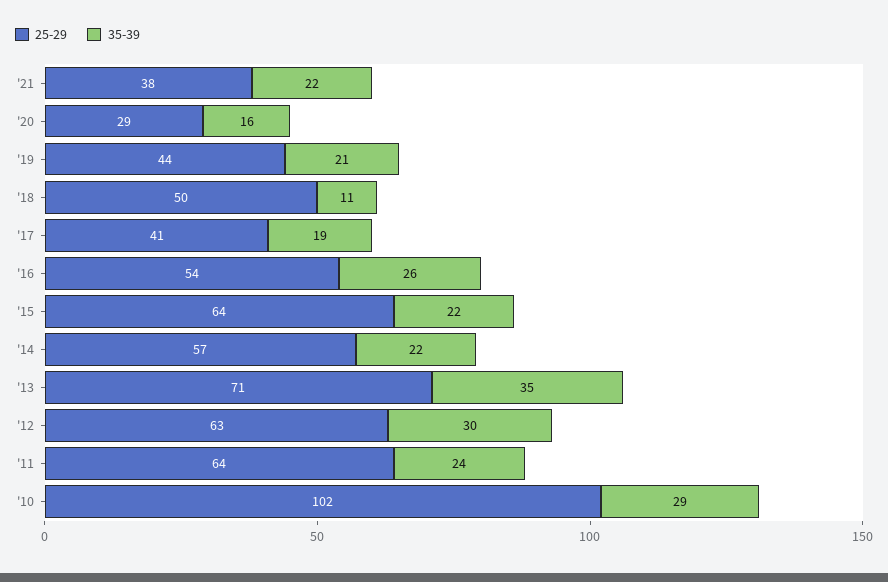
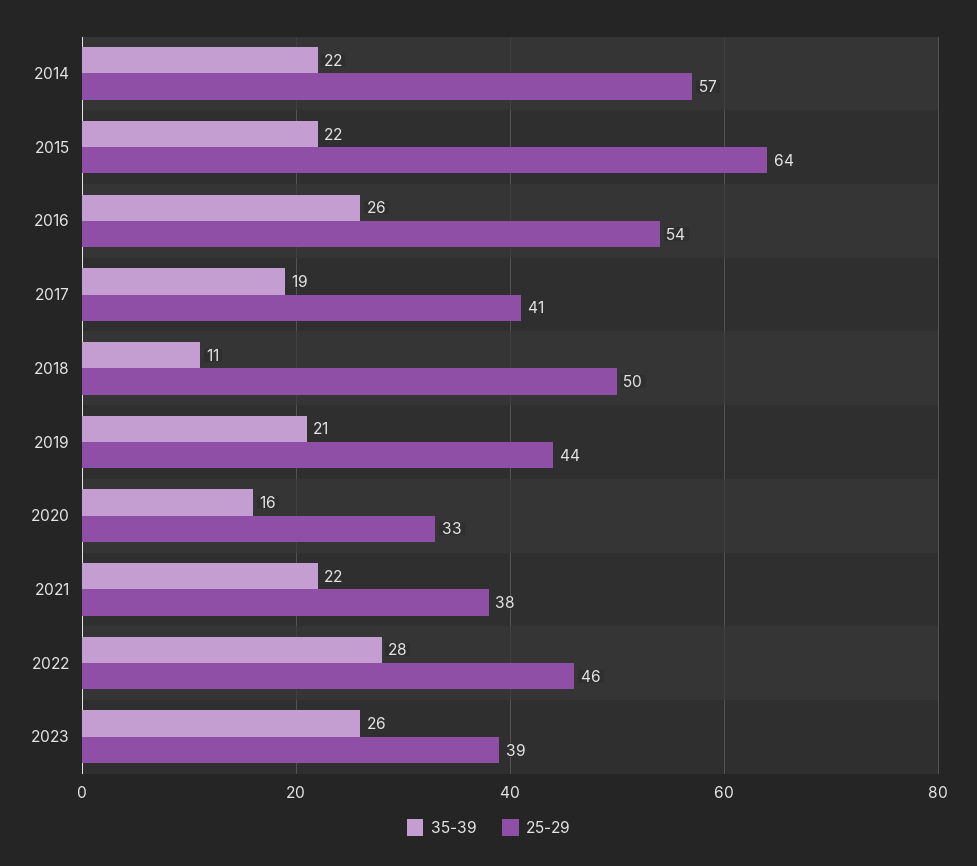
25-29, '20: 29 -> 33
25-29, '13: 71 -> none
35-39, '13: 35 -> none
25-29, '12: 63 -> none
35-39, '12: 30 -> none
25-29, '11: 64 -> none
35-39, '11: 24 -> none
25-29, '10: 102 -> none
35-39, '10: 29 -> none
35-39, 2022: none -> 28
25-29, 2022: none -> 46
35-39, 2023: none -> 26
25-29, 2023: none -> 39

